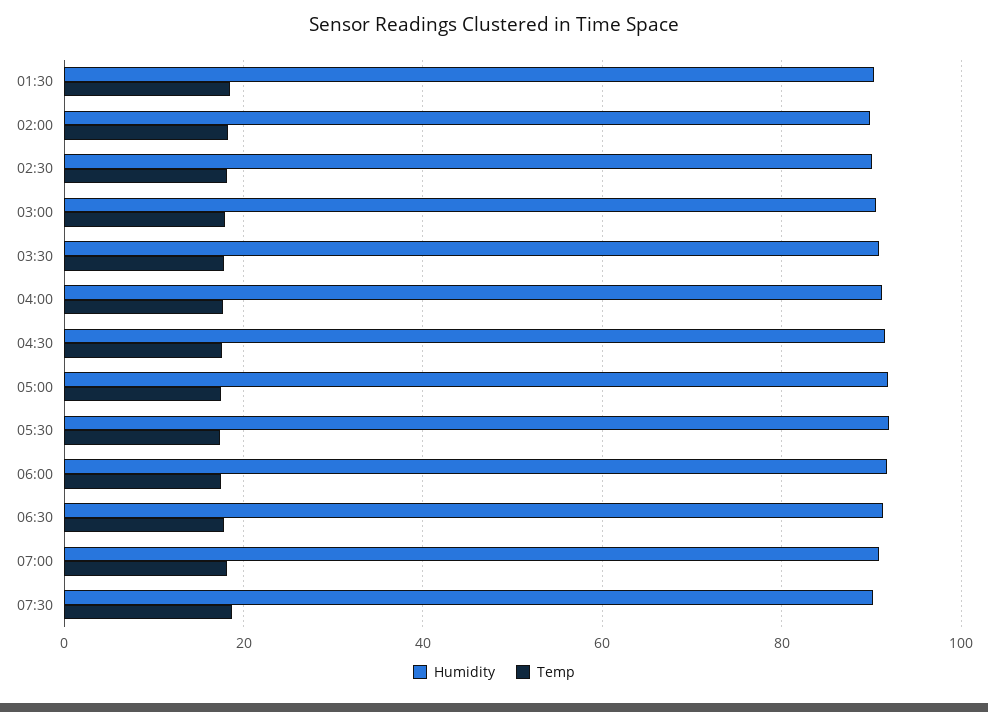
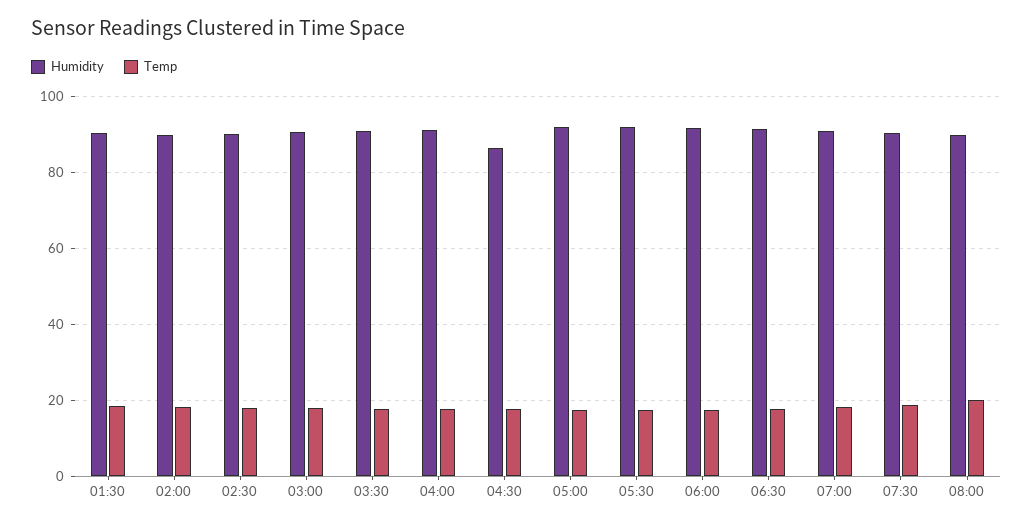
Humidity, 04:30: 92 -> 86
Humidity, 08:00: none -> 90
Temp, 08:00: none -> 20

